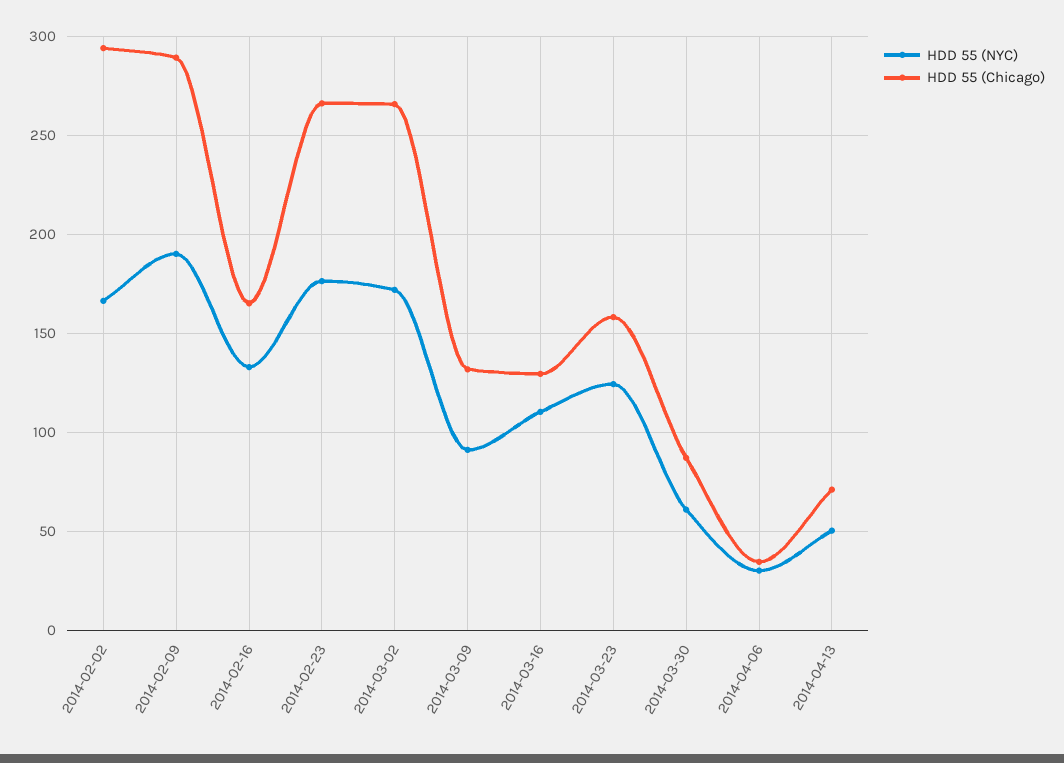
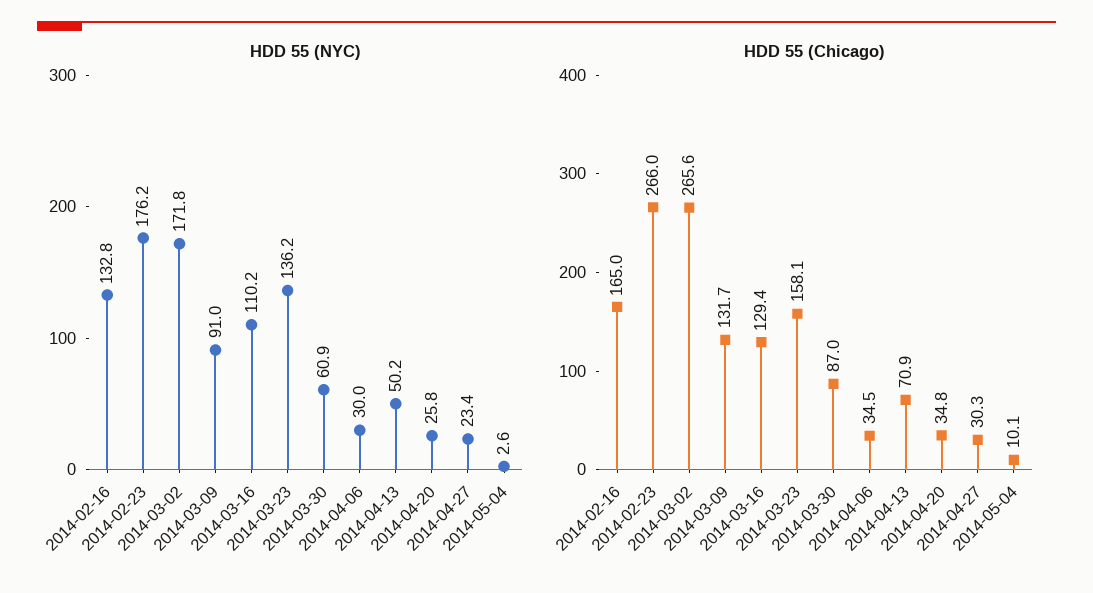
HDD 55 (NYC), 2014-02-02: 165 -> none
HDD 55 (Chicago), 2014-02-02: 295 -> none
HDD 55 (NYC), 2014-02-09: 190 -> none
HDD 55 (Chicago), 2014-02-09: 290 -> none
HDD 55 (NYC), 2014-03-23: 125 -> 136.2
HDD 55 (NYC), 2014-04-20: none -> 25.8
HDD 55 (NYC), 2014-04-27: none -> 23.4
HDD 55 (NYC), 2014-05-04: none -> 2.6
HDD 55 (Chicago), 2014-04-20: none -> 34.8
HDD 55 (Chicago), 2014-04-27: none -> 30.3
HDD 55 (Chicago), 2014-05-04: none -> 10.1

